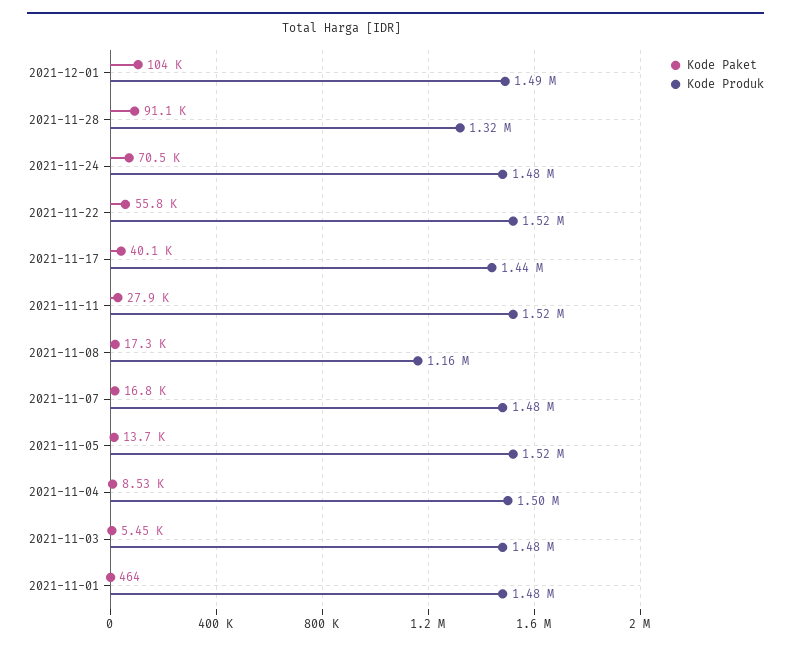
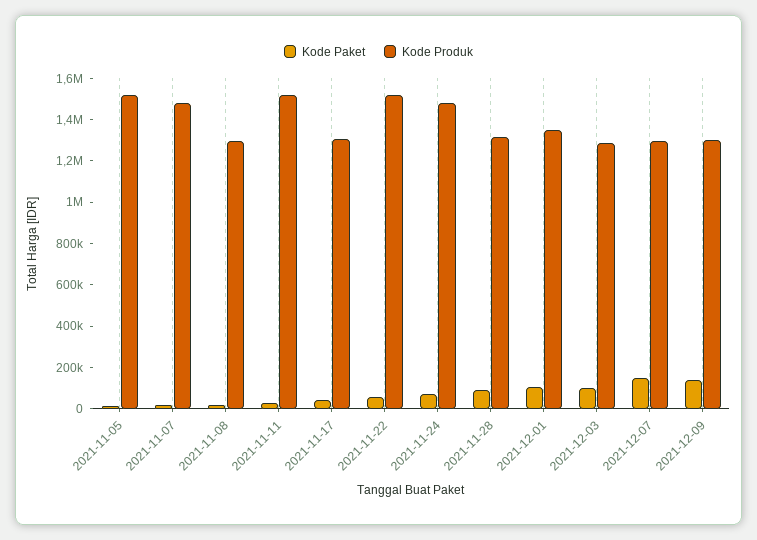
Kode Produk, 2021-12-01: 1490000 -> 1350000
Kode Produk, 2021-11-17: 1440000 -> 1300000
Kode Produk, 2021-11-08: 1160000 -> 1300000
Kode Paket, 2021-11-04: 8530 -> none
Kode Produk, 2021-11-04: 1500000 -> none
Kode Paket, 2021-11-03: 5450 -> none
Kode Produk, 2021-11-03: 1480000 -> none
Kode Paket, 2021-11-01: 464 -> none
Kode Produk, 2021-11-01: 1480000 -> none
Kode Paket, 2021-12-03: none -> 100000
Kode Produk, 2021-12-03: none -> 1300000
Kode Paket, 2021-12-07: none -> 150000
Kode Produk, 2021-12-07: none -> 1300000
Kode Paket, 2021-12-09: none -> 150000
Kode Produk, 2021-12-09: none -> 1300000

